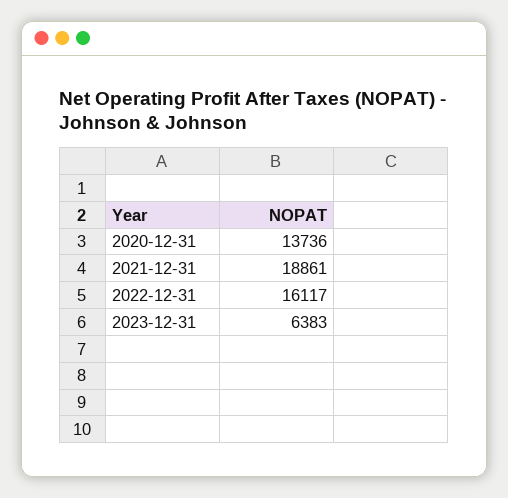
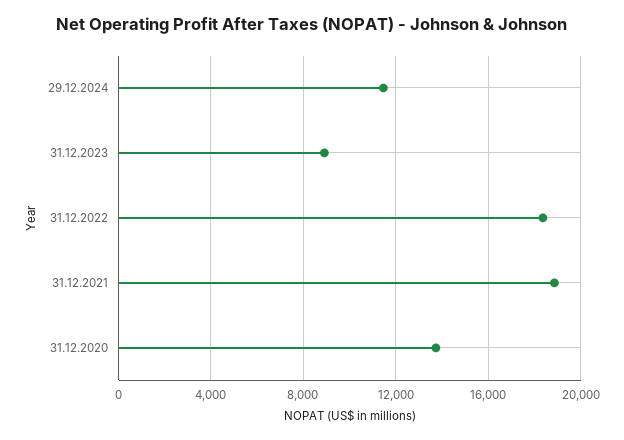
2022-12-31: 16117 -> 18500
2023-12-31: 6383 -> 9000
29.12.2024: none -> 11500

